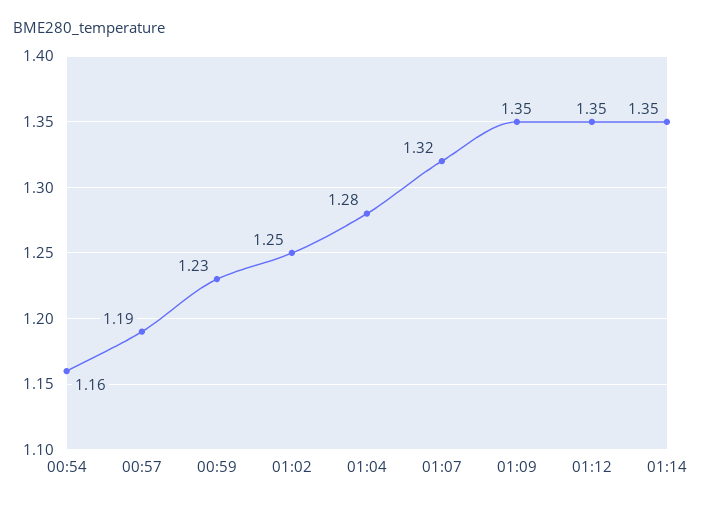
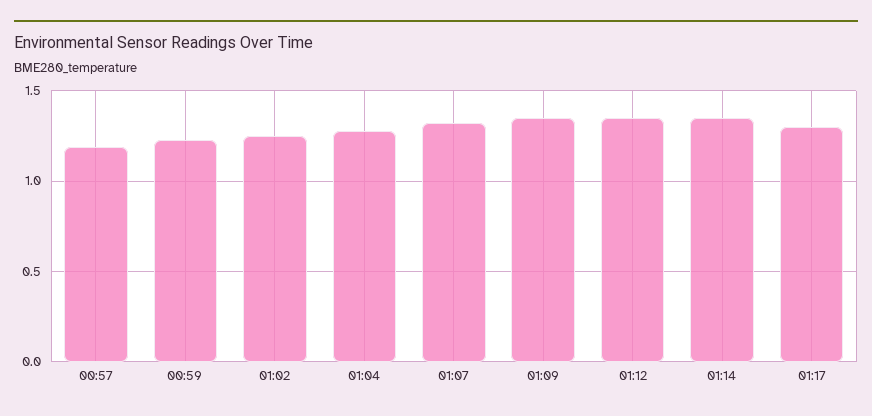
00:54: 1.16 -> none
01:17: none -> 1.3

